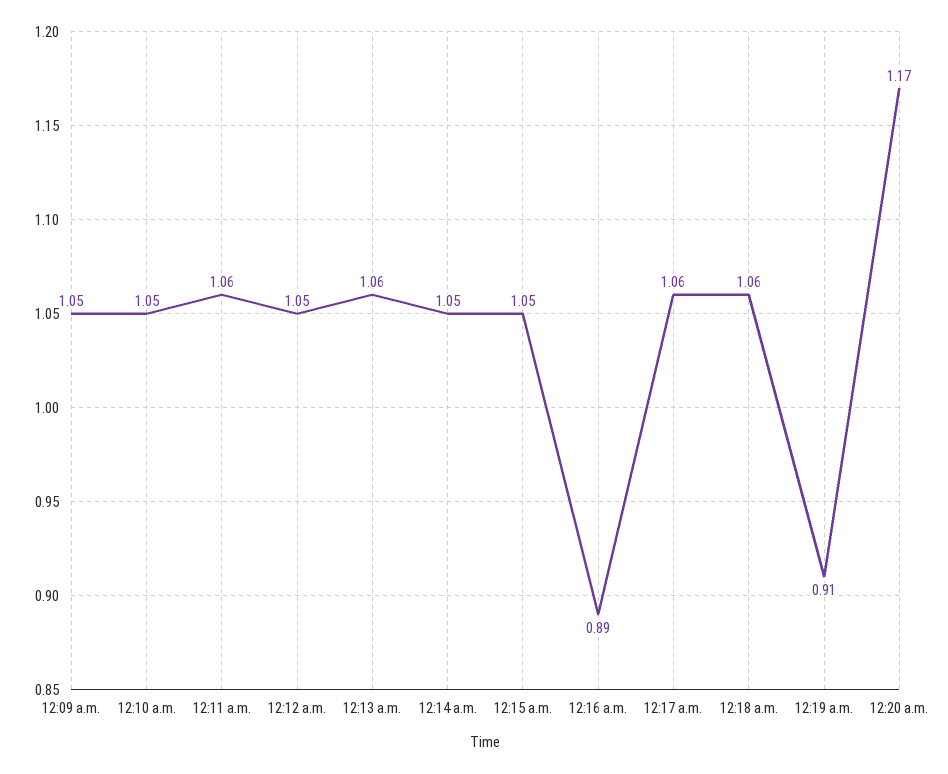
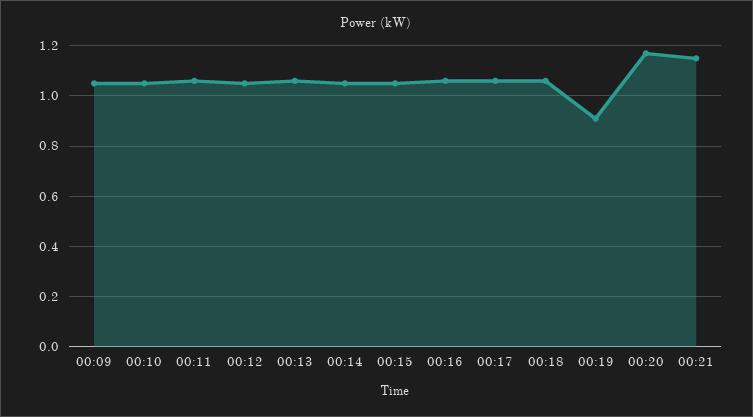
12:16 a.m.: 0.89 -> 1.05
00:21: none -> 1.15

